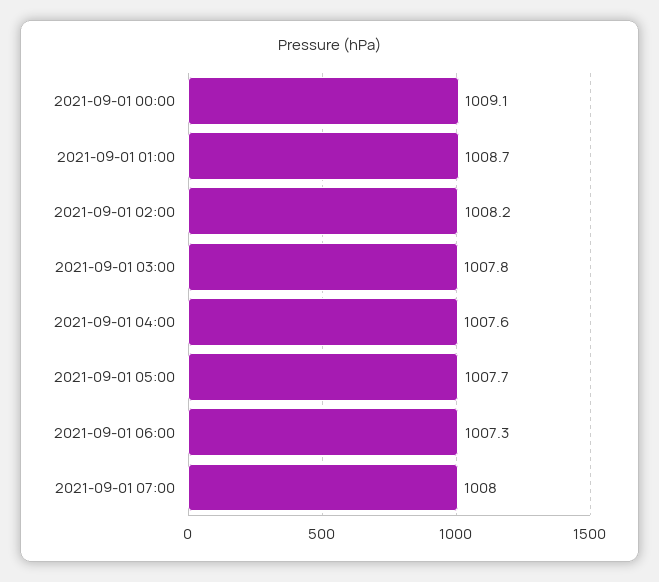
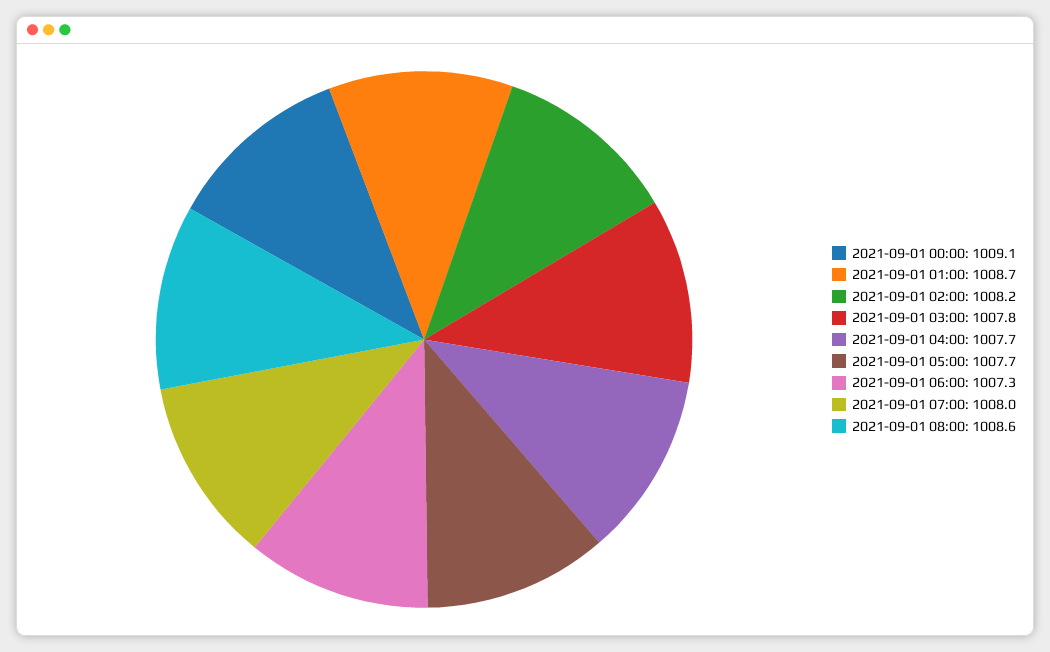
2021-09-01 04:00: 1007.6 -> 1007.7
2021-09-01 08:00: none -> 1008.6

